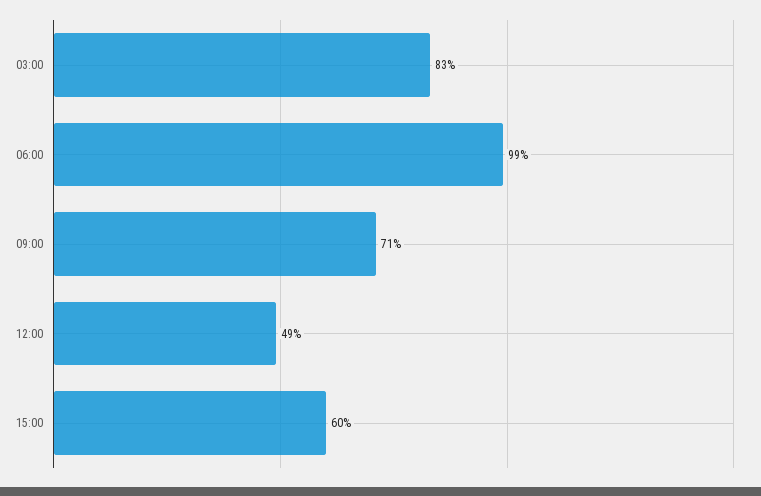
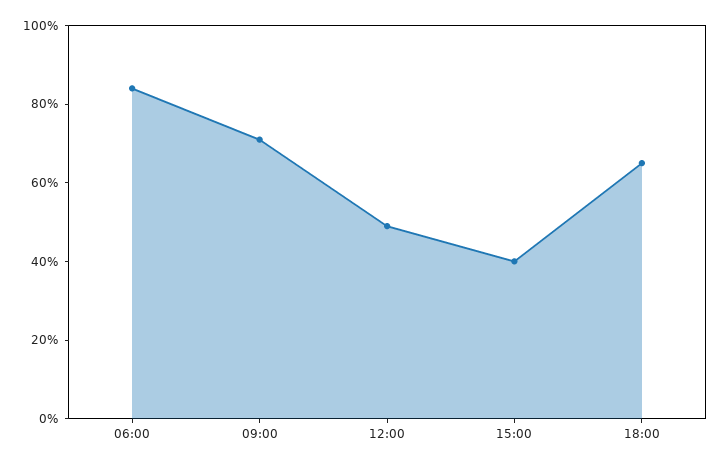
03:00: 83 -> none
06:00: 99 -> 85
15:00: 60 -> 40
18:00: none -> 65

